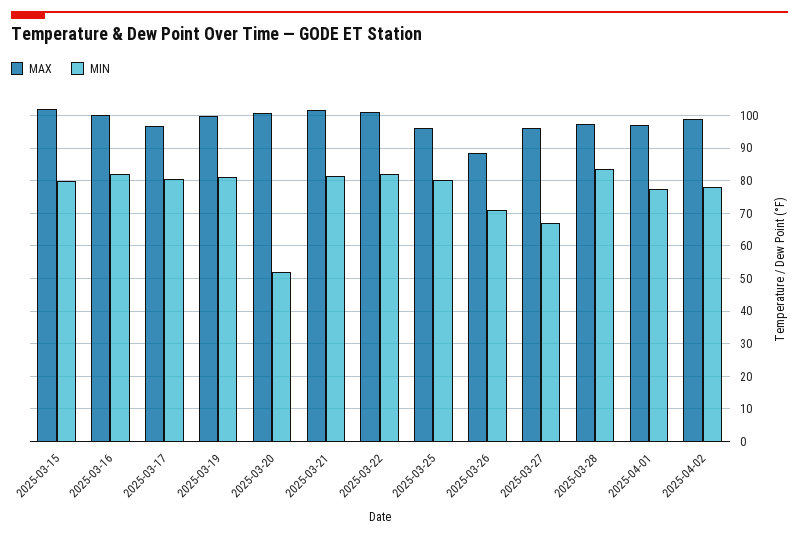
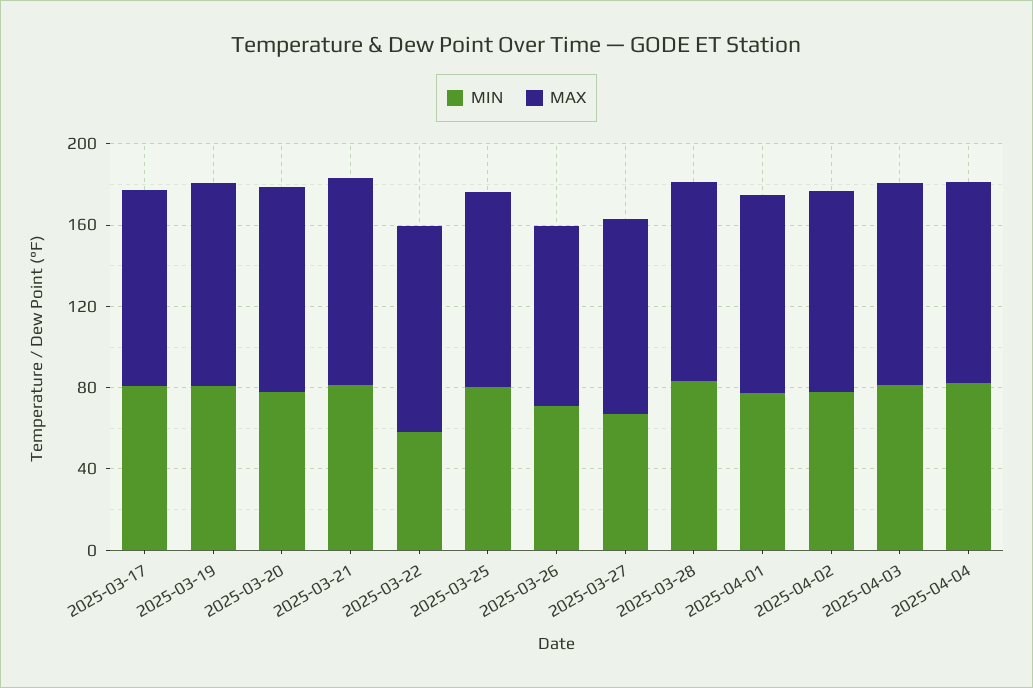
MAX, 2025-03-15: 102 -> none
MIN, 2025-03-15: 80 -> none
MAX, 2025-03-16: 100 -> none
MIN, 2025-03-16: 82 -> none
MIN, 2025-03-20: 52 -> 80
MIN, 2025-03-22: 82 -> 60
MIN, 2025-04-03: none -> 80
MAX, 2025-04-03: none -> 100
MIN, 2025-04-04: none -> 80
MAX, 2025-04-04: none -> 100

